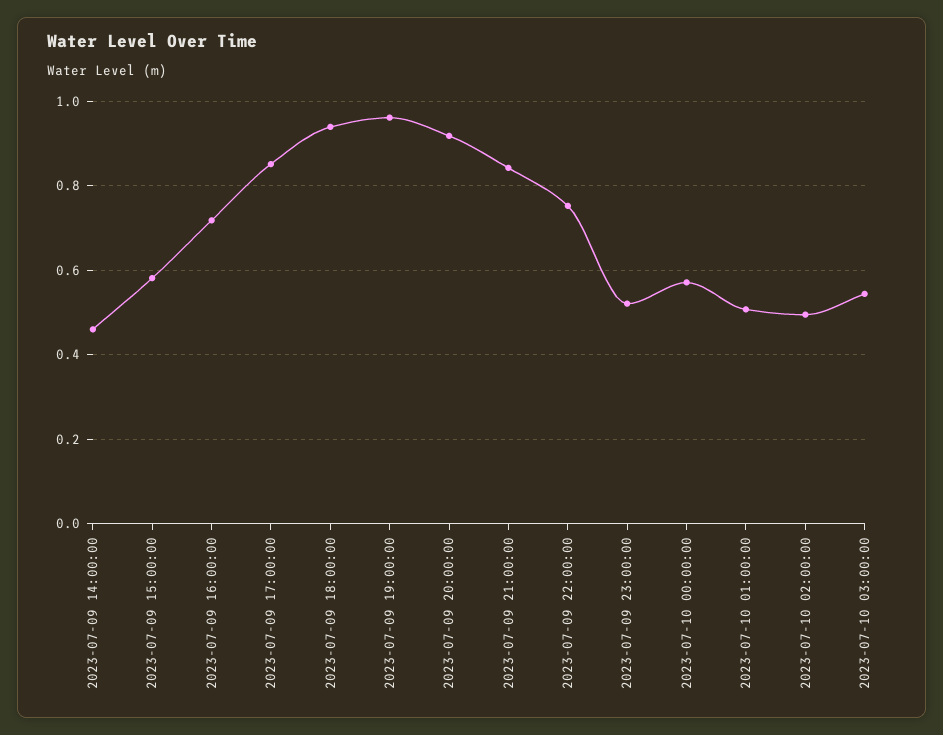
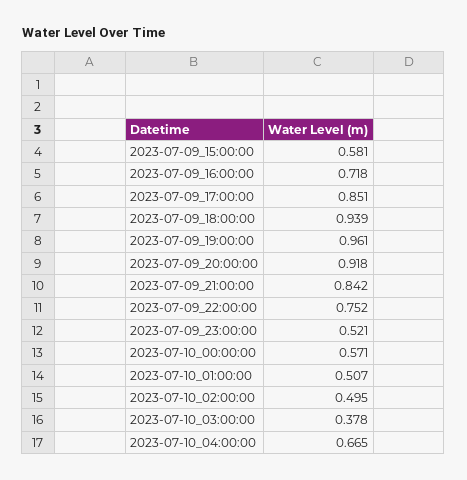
2023-07-09 14:00:00: 0.46 -> none
2023-07-10 03:00:00: 0.54 -> 0.378
2023-07-10_04:00:00: none -> 0.665

